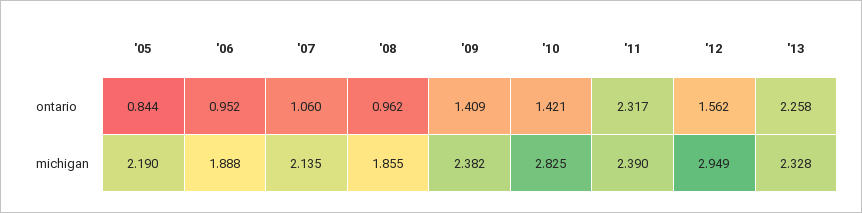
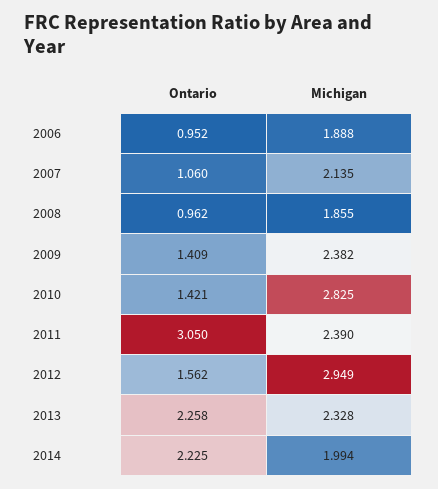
'05, ontario: 0.844 -> none
'11, ontario: 2.317 -> 3.05
'05, michigan: 2.19 -> none
2014, ontario: none -> 2.225
2014, michigan: none -> 1.994

